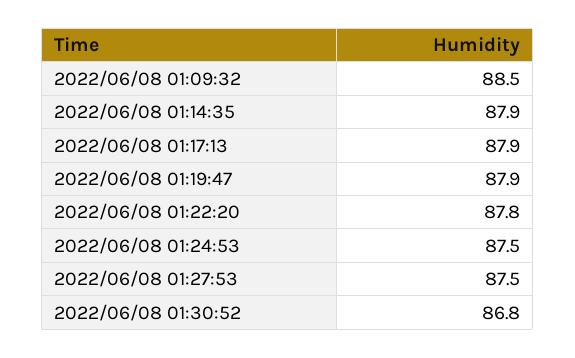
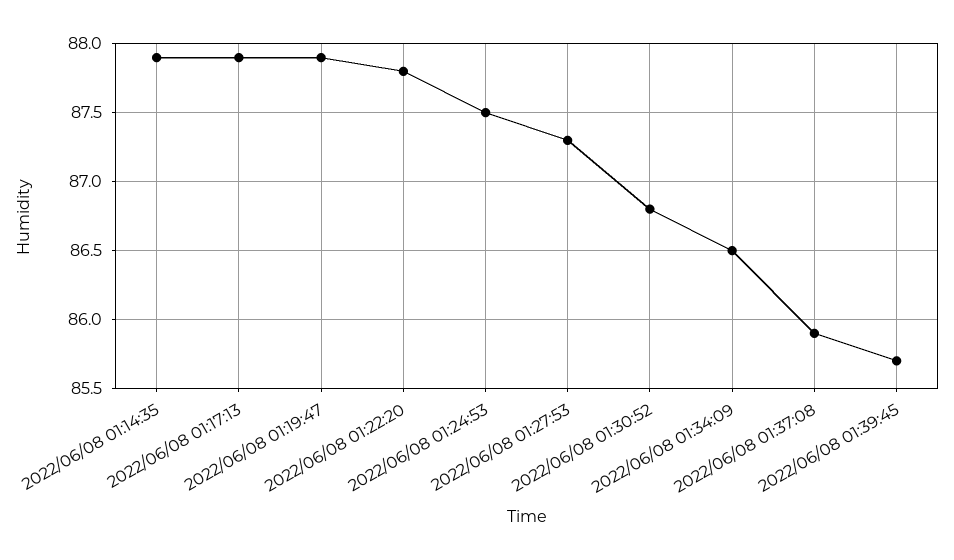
2022/06/08 01:09:32: 88.5 -> none
2022/06/08 01:27:53: 87.5 -> 87.3
2022/06/08 01:34:09: none -> 86.5
2022/06/08 01:37:08: none -> 85.9
2022/06/08 01:39:45: none -> 85.7

